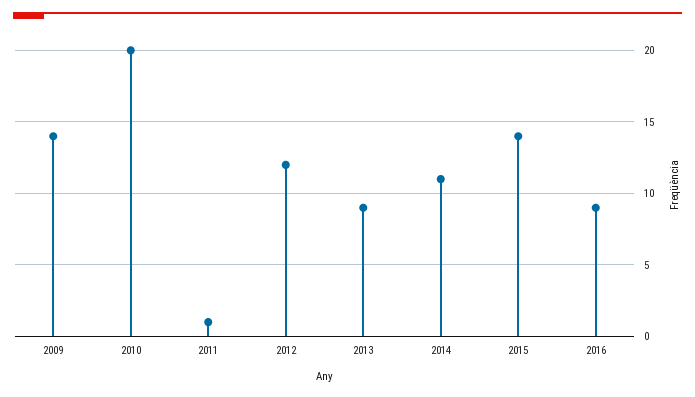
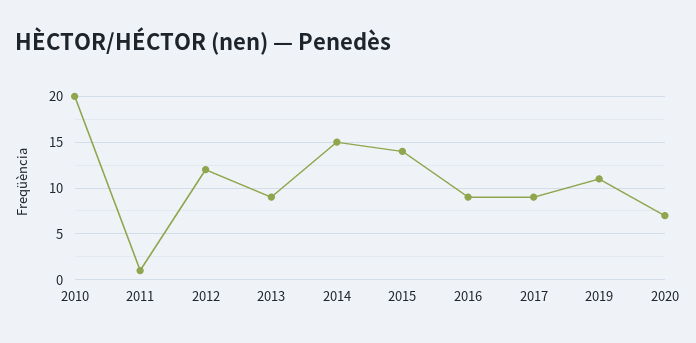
2009: 14 -> none
2014: 11 -> 15
2017: none -> 9
2019: none -> 11
2020: none -> 7

